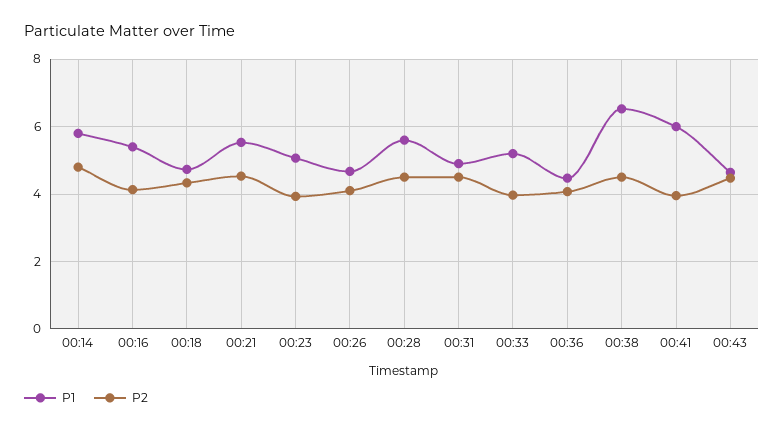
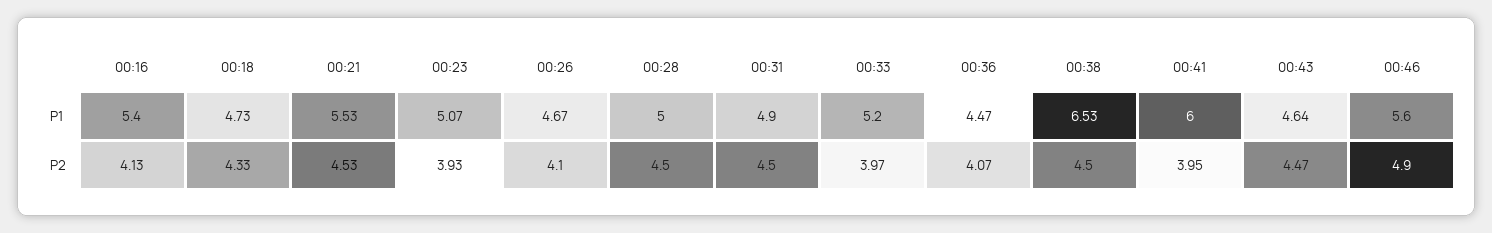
P1, 00:14: 5.8 -> none
P2, 00:14: 4.8 -> none
P1, 00:28: 5.6 -> 5
P1, 00:46: none -> 5.6
P2, 00:46: none -> 4.9

